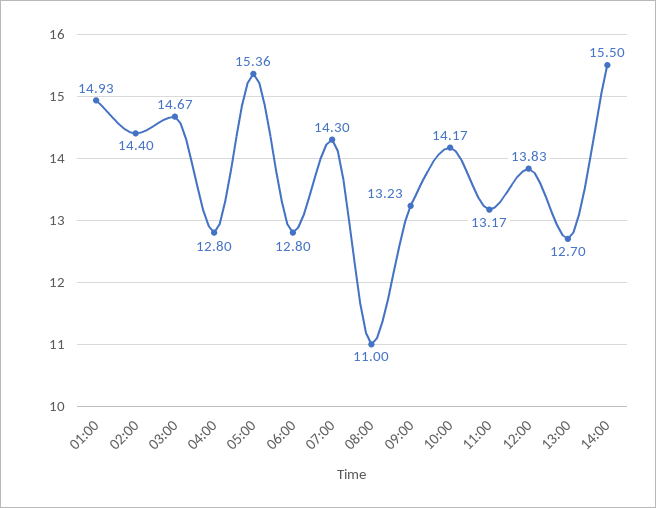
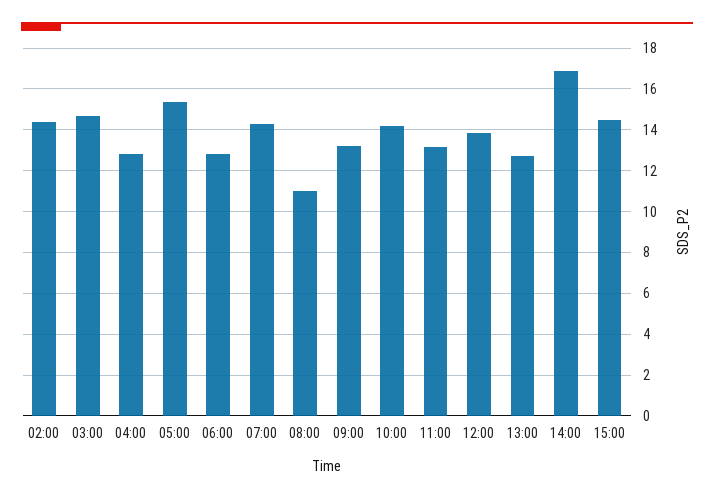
01:00: 14.93 -> none
14:00: 15.5 -> 17
15:00: none -> 14.5

